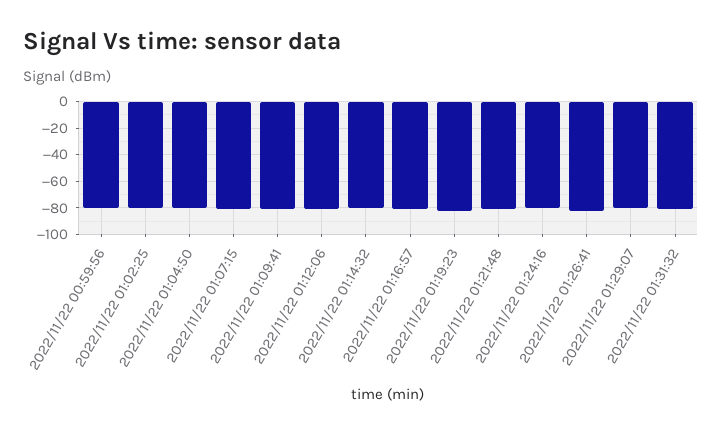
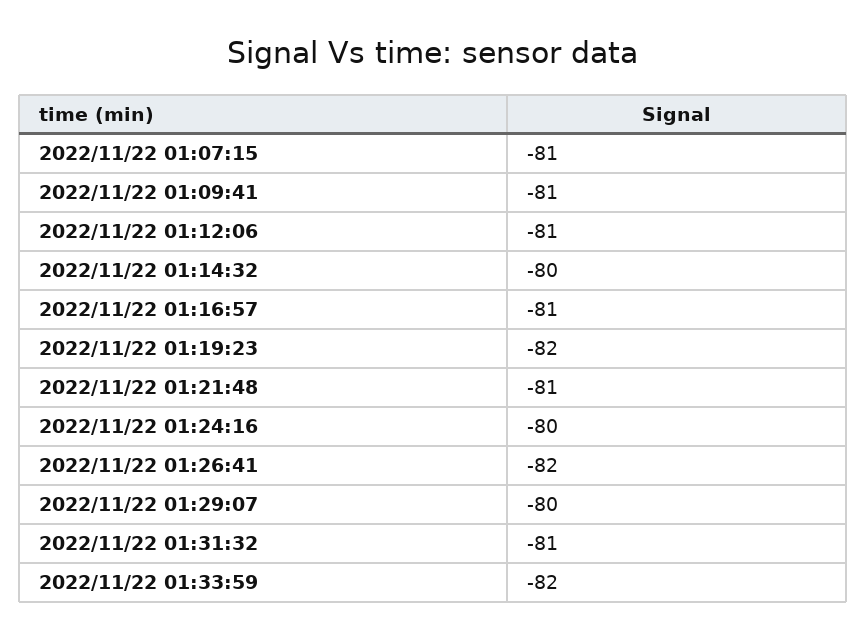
2022/11/22 00:59:56: -80 -> none
2022/11/22 01:02:25: -80 -> none
2022/11/22 01:04:50: -80 -> none
2022/11/22 01:33:59: none -> -82

